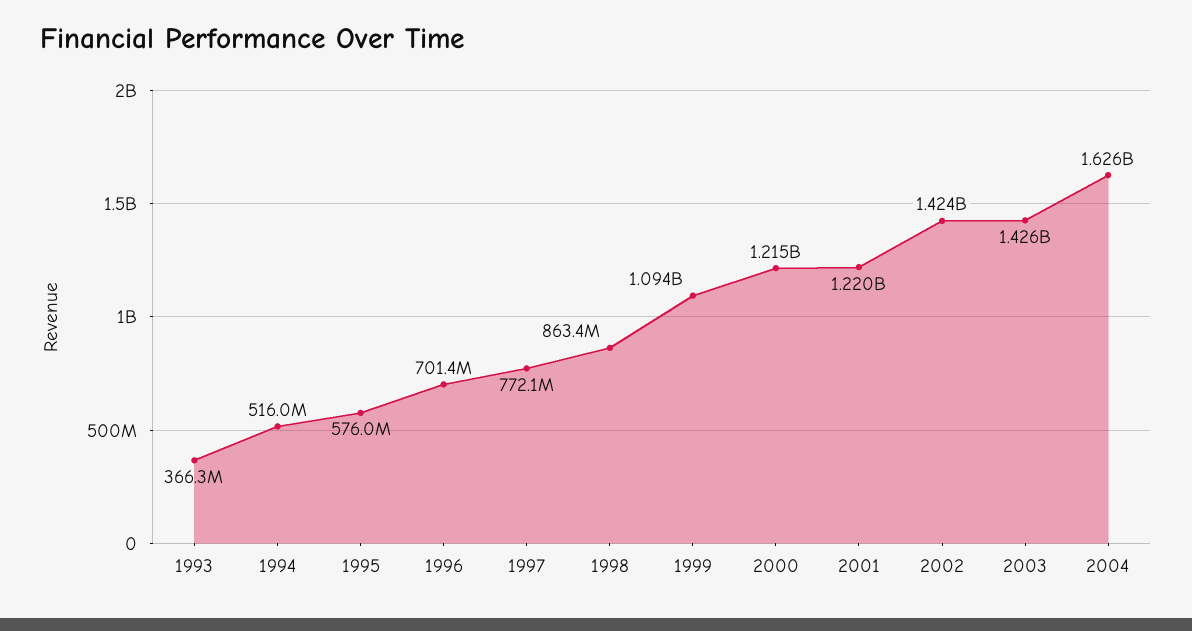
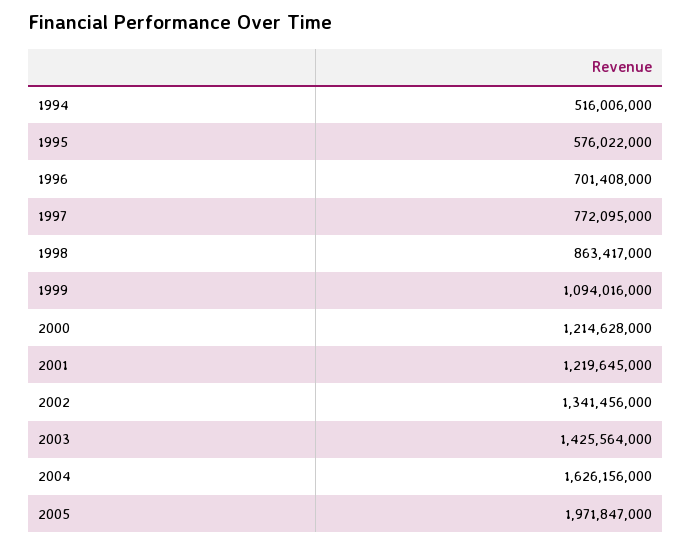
1993: 366300000 -> none
2002: 1424000000 -> 1341456000
2005: none -> 1971847000

